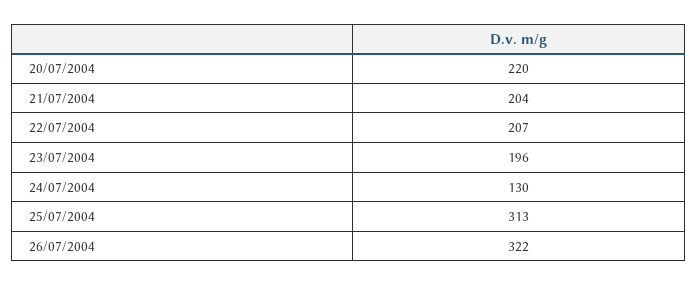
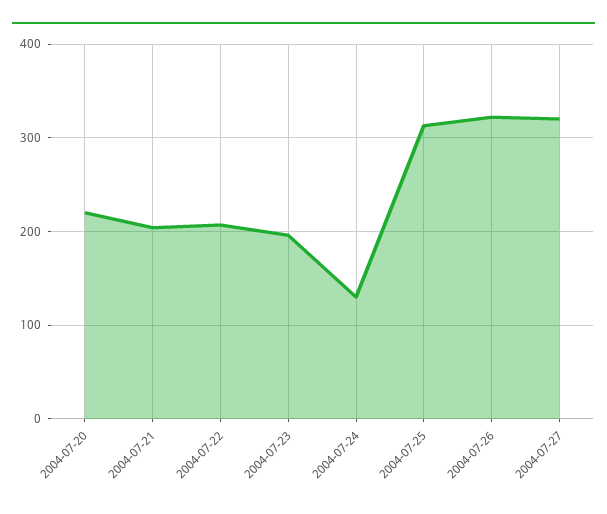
2004-07-27: none -> 320

